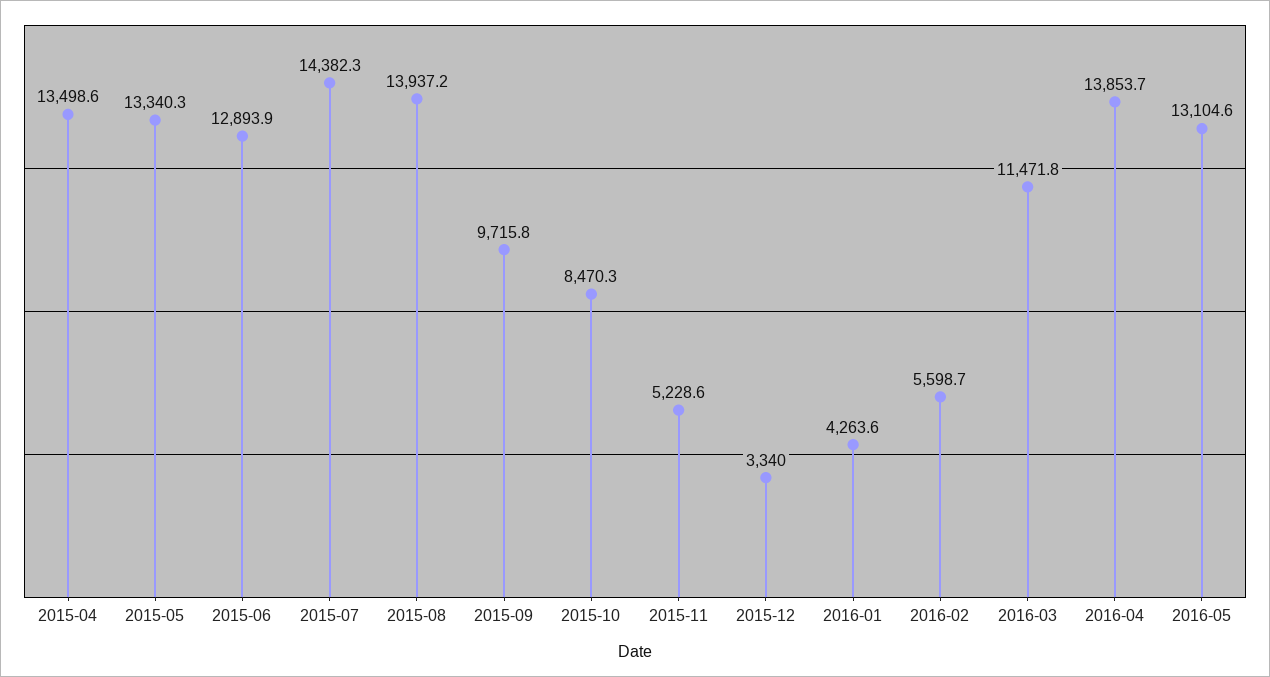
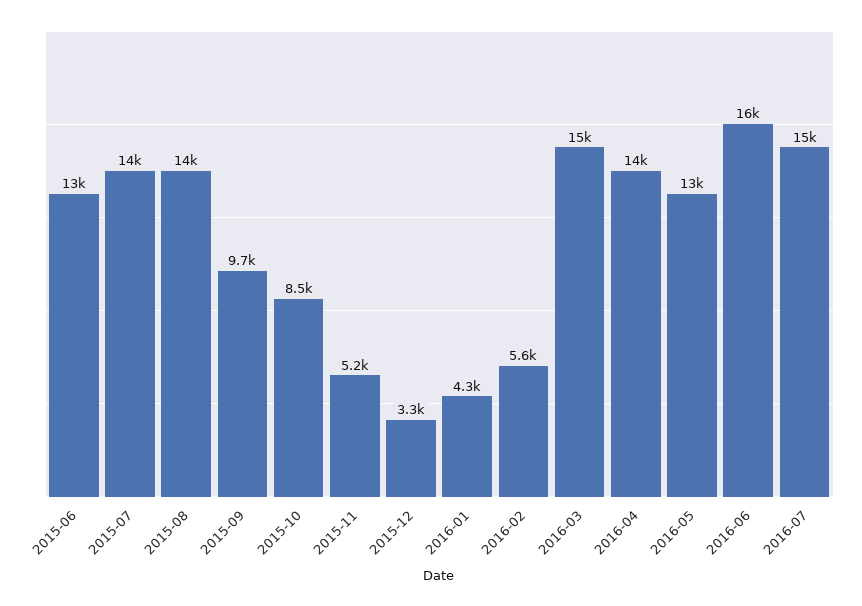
2015-04: 13498.6 -> none
2015-05: 13340.3 -> none
2016-03: 11471.8 -> 15000
2016-06: none -> 16000
2016-07: none -> 15000

